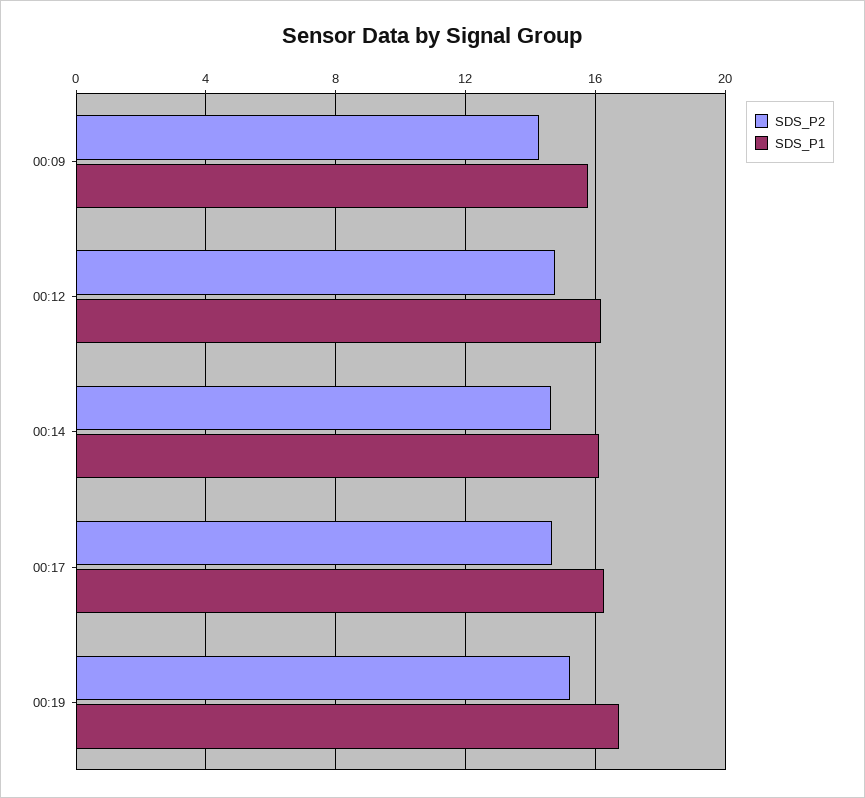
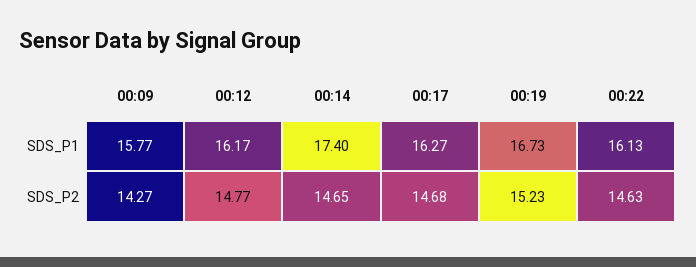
SDS_P1, 00:14: 16 -> 17.4
SDS_P1, 00:22: none -> 16.13
SDS_P2, 00:22: none -> 14.63

